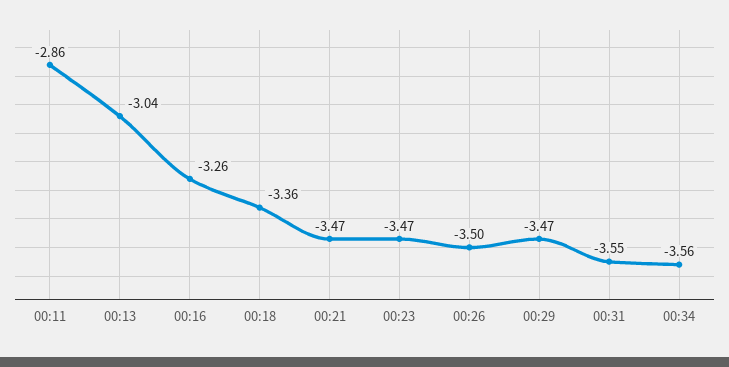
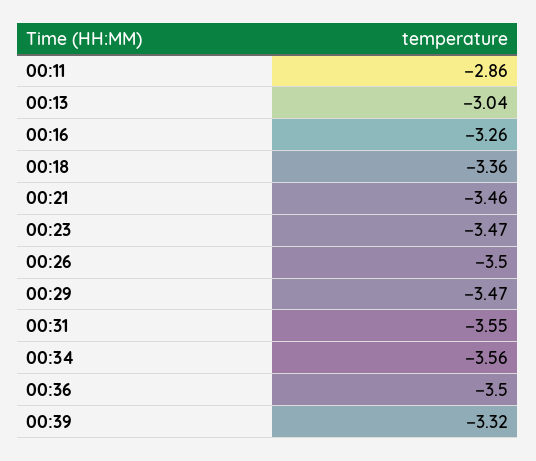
00:21: -3.47 -> -3.46
00:36: none -> -3.5
00:39: none -> -3.32

